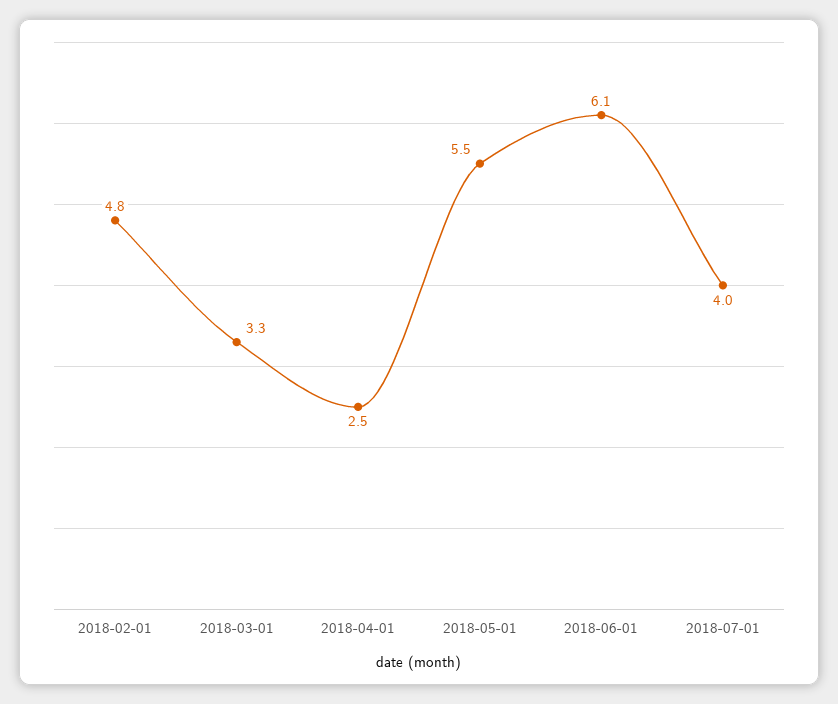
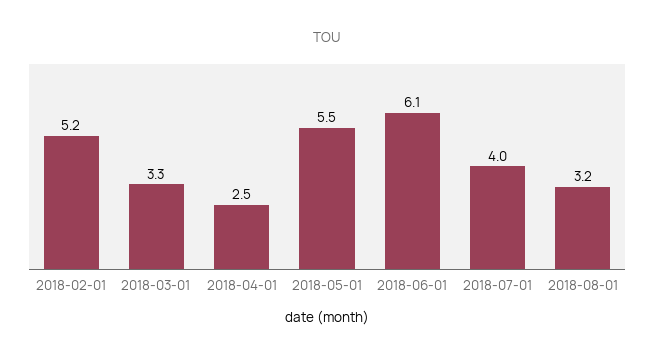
2018-02-01: 4.8 -> 5.2
2018-08-01: none -> 3.2

